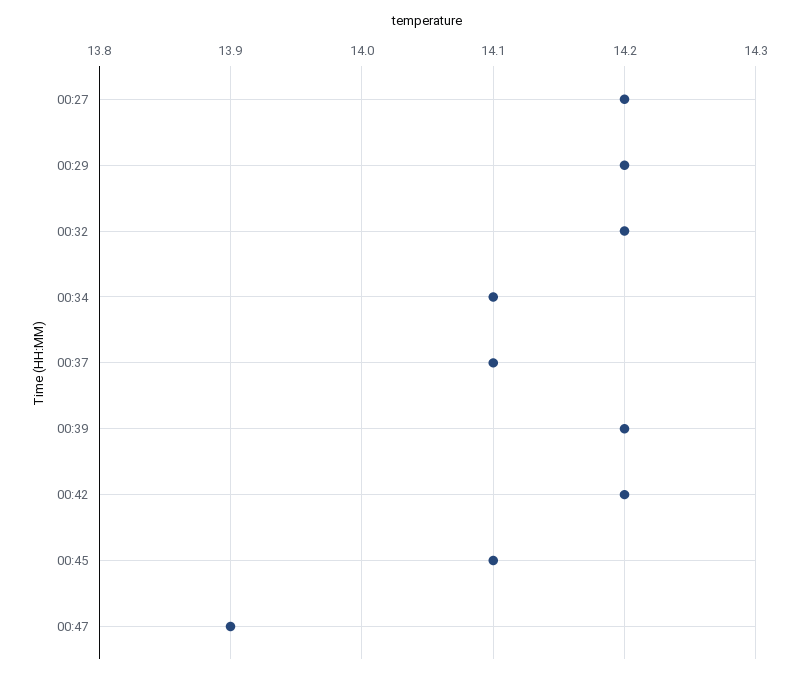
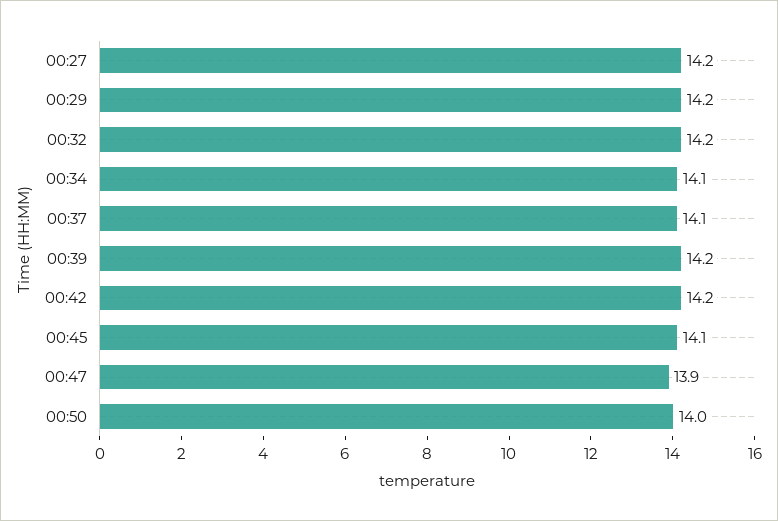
00:50: none -> 14

